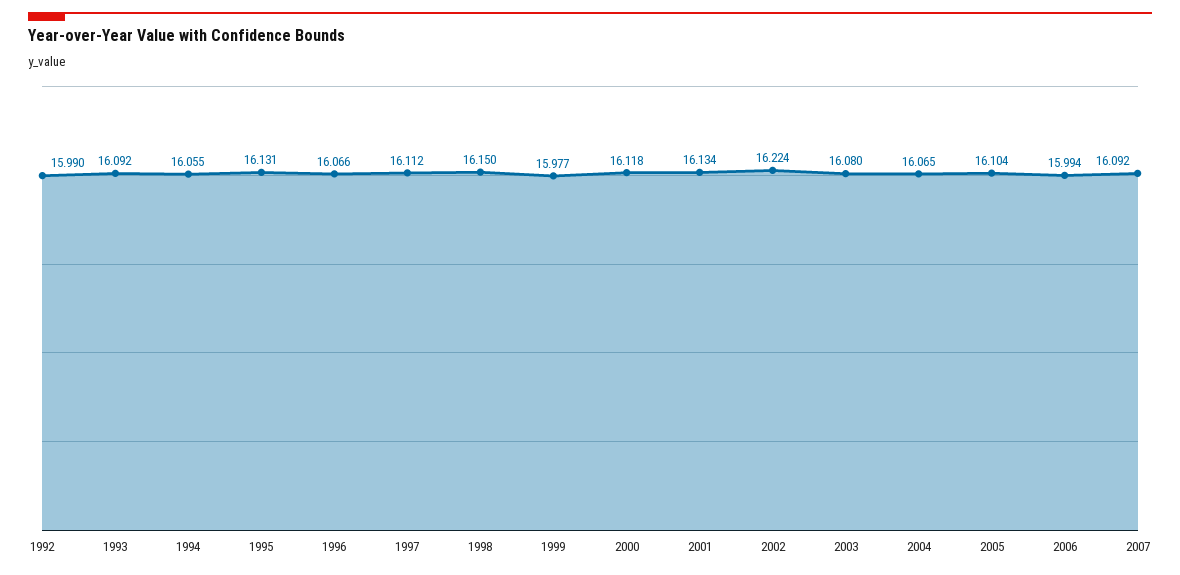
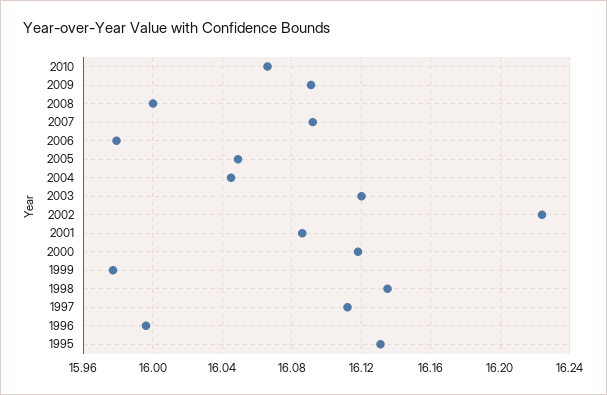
1992: 15.99 -> none
1993: 16.092 -> none
1994: 16.055 -> none
1996: 16.066 -> 15.995
1998: 16.15 -> 16.135
2001: 16.134 -> 16.085
2003: 16.08 -> 16.12
2004: 16.065 -> 16.045
2005: 16.104 -> 16.05
2006: 15.994 -> 15.98
2010: none -> 16.065
2009: none -> 16.09
2008: none -> 16

